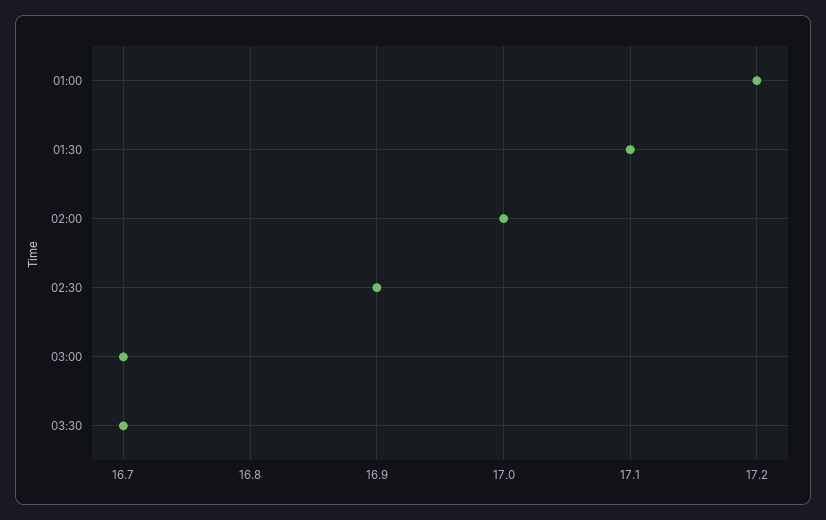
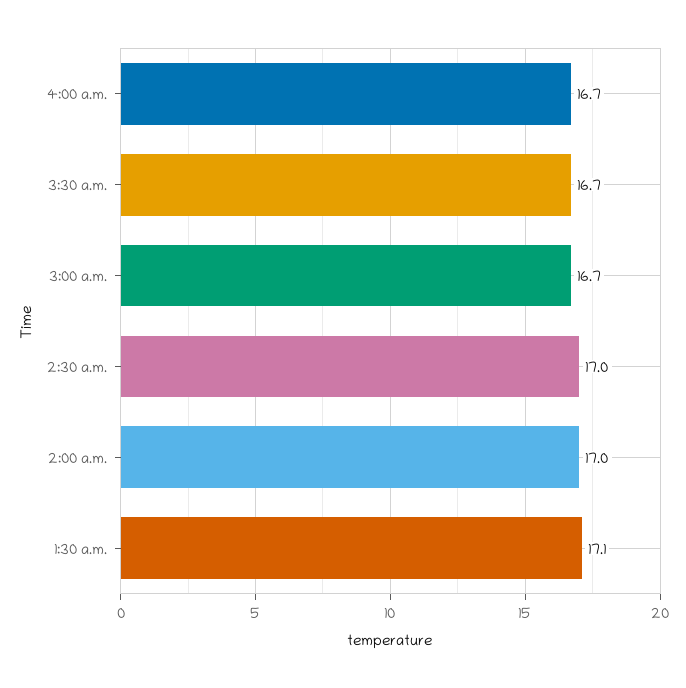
01:00: 17.2 -> none
02:30: 16.9 -> 17
4:00 a.m.: none -> 16.7

